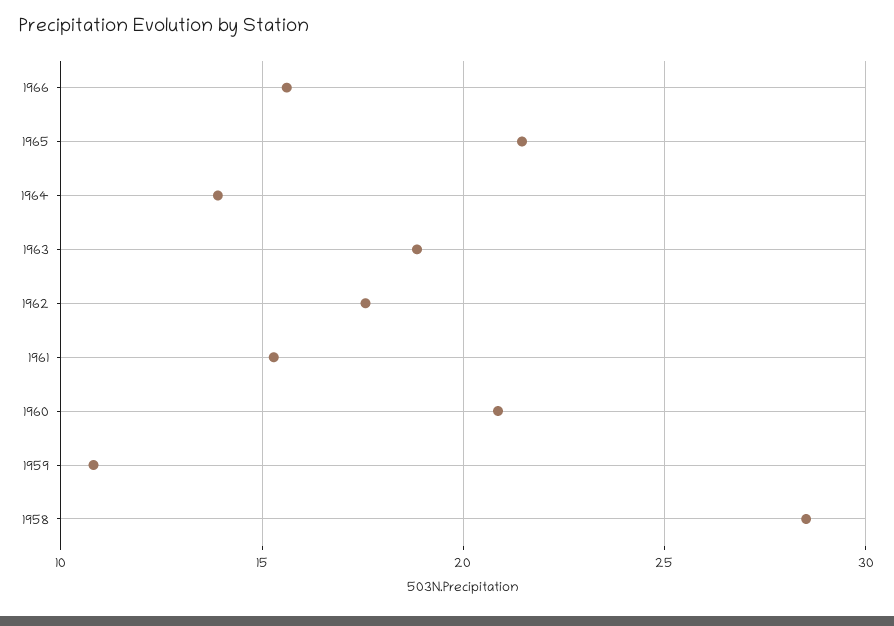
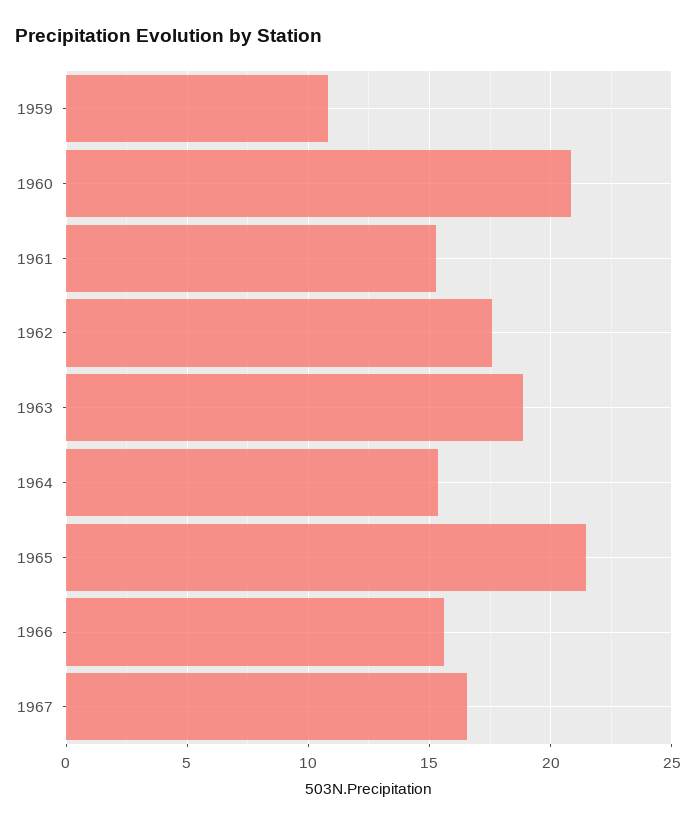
1964: 14 -> 15.5
1958: 28.5 -> none
1967: none -> 16.5

